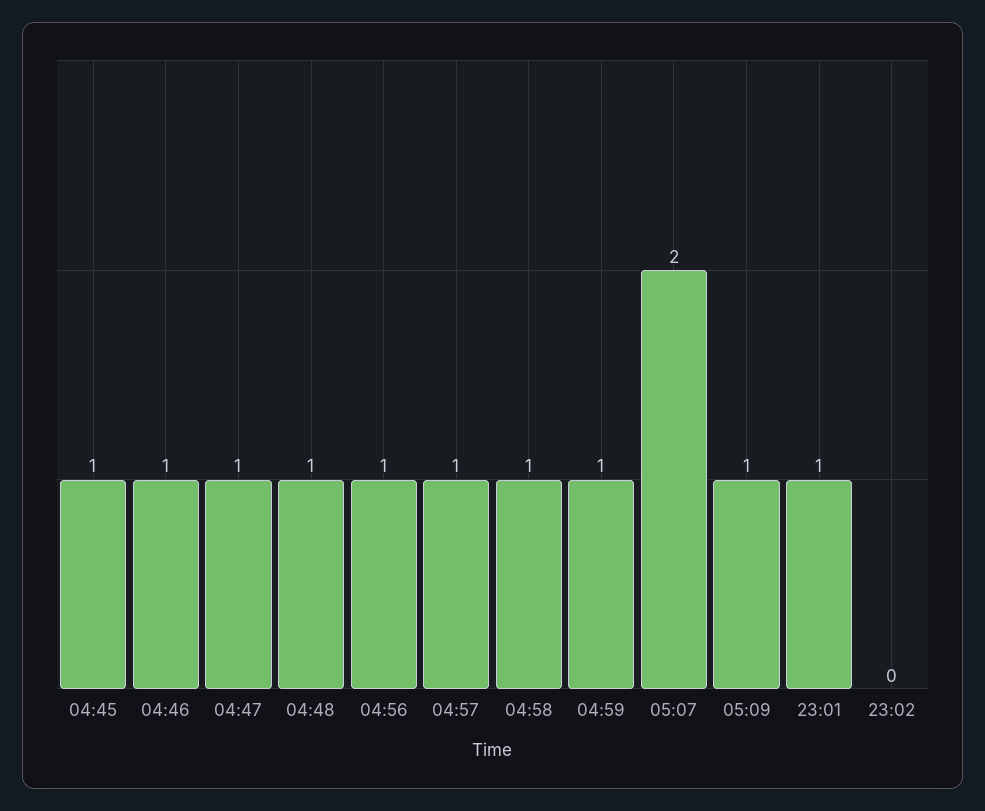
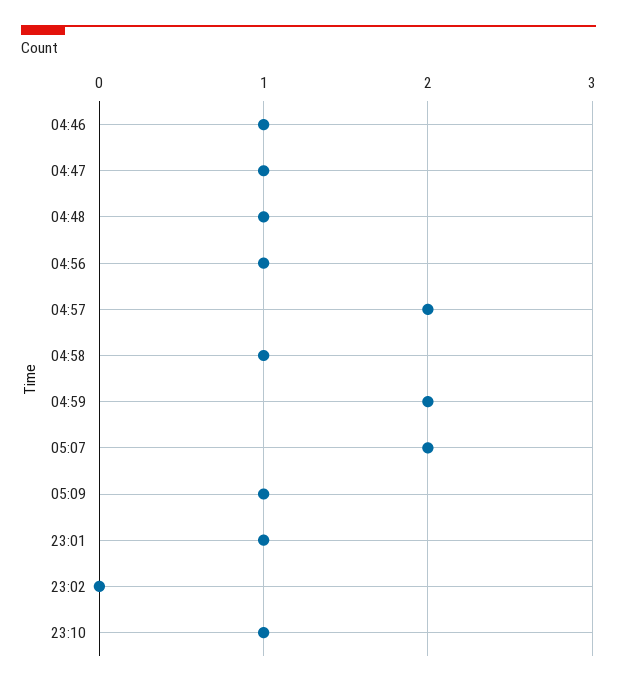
04:45: 1 -> none
04:57: 1 -> 2
04:59: 1 -> 2
23:10: none -> 1

